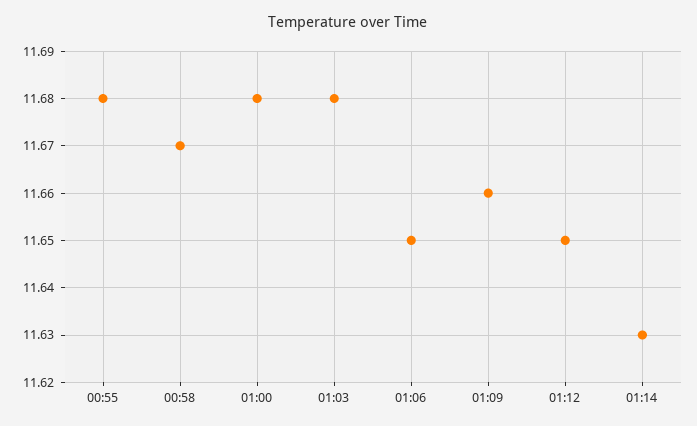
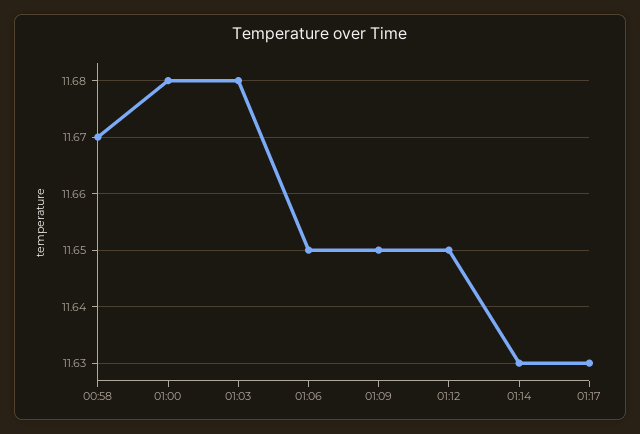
00:55: 11.68 -> none
01:09: 11.66 -> 11.65
01:17: none -> 11.63

